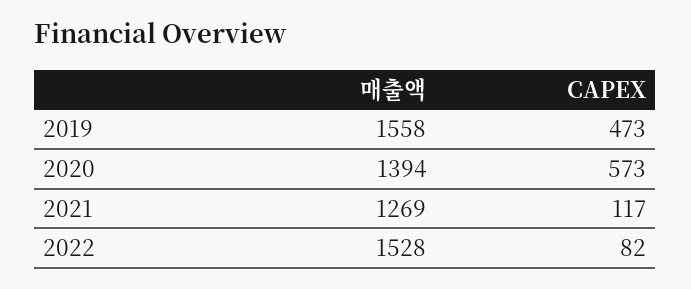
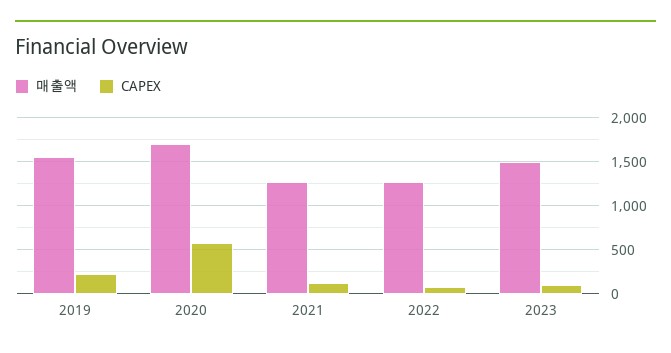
CAPEX, 2019: 473 -> 200
매출액, 2020: 1394 -> 1700
매출액, 2022: 1528 -> 1300
매출액, 2023: none -> 1500
CAPEX, 2023: none -> 100

